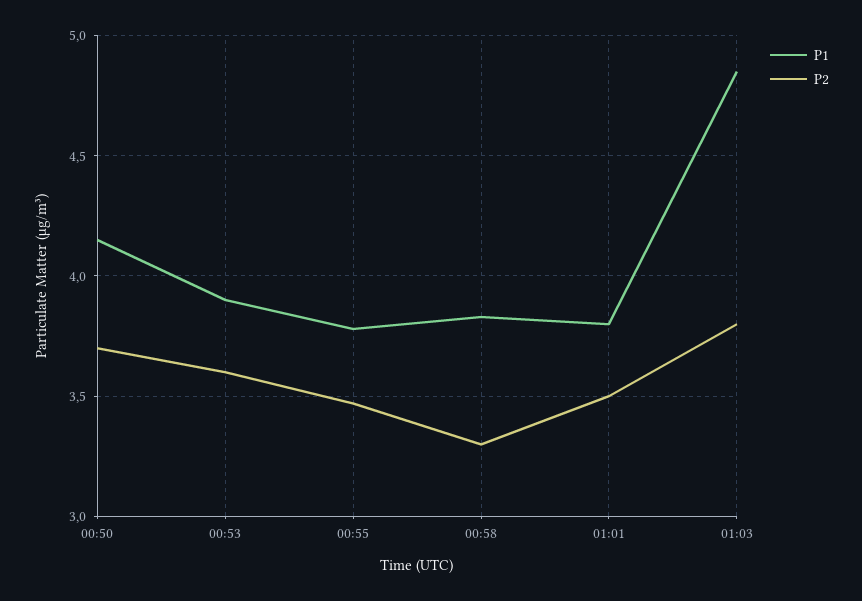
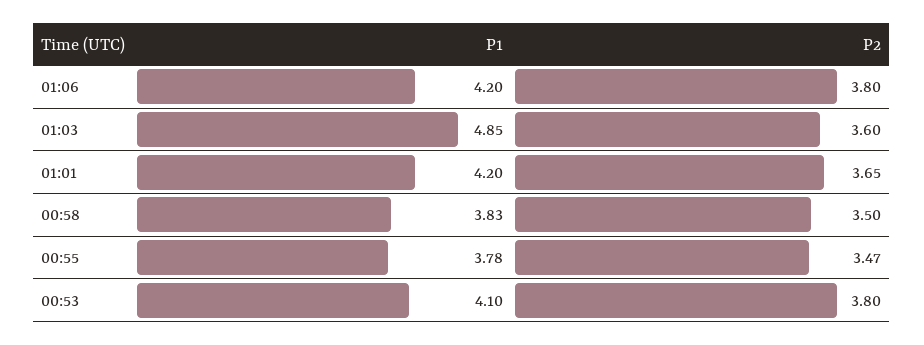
P1, 00:50: 4.15 -> none
P2, 00:50: 3.7 -> none
P1, 00:53: 3.9 -> 4.1
P2, 00:53: 3.6 -> 3.8
P2, 00:58: 3.3 -> 3.5
P1, 01:01: 3.8 -> 4.2
P2, 01:01: 3.5 -> 3.65
P2, 01:03: 3.8 -> 3.6
P1, 01:06: none -> 4.2
P2, 01:06: none -> 3.8

